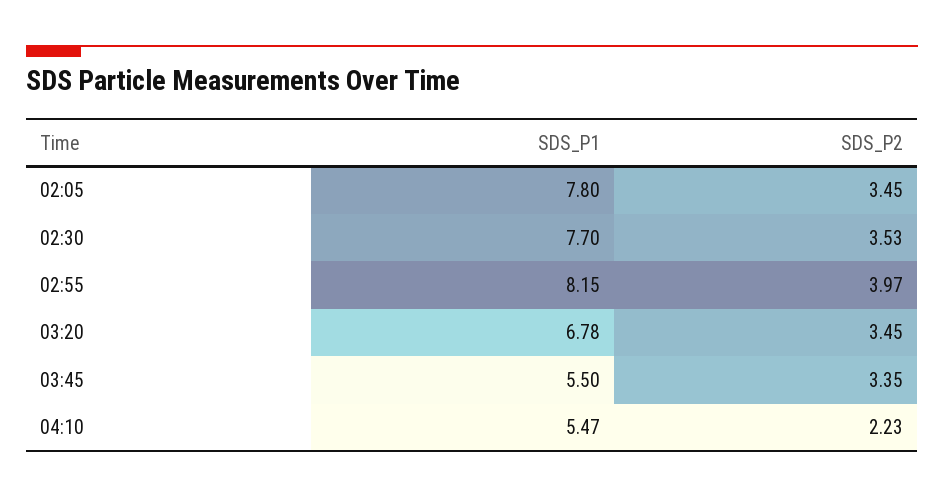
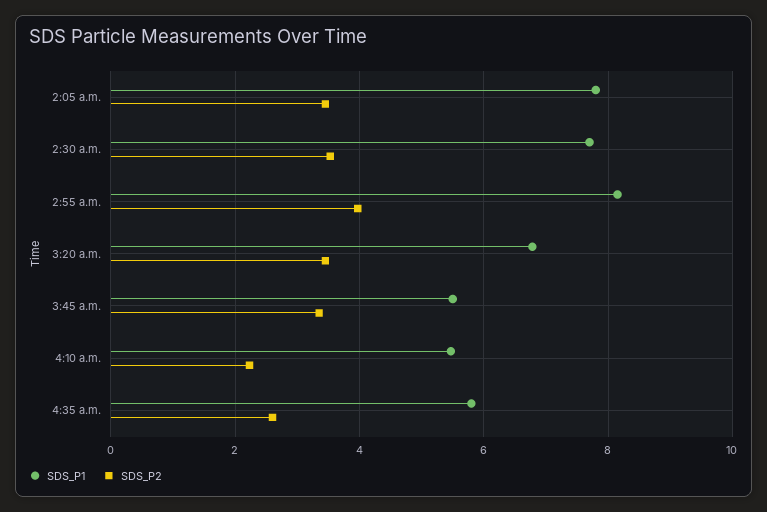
SDS_P1, 4:35 a.m.: none -> 5.8
SDS_P2, 4:35 a.m.: none -> 2.6

